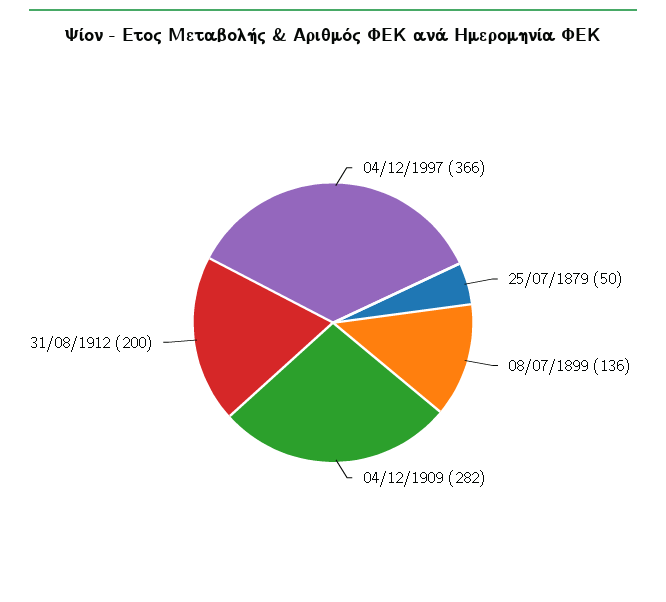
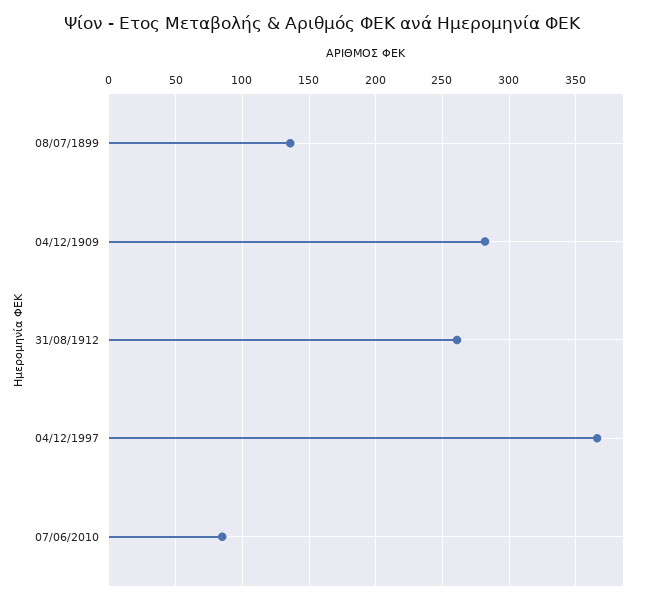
25/07/1879: 50 -> none
31/08/1912: 200 -> 260
07/06/2010: none -> 85

